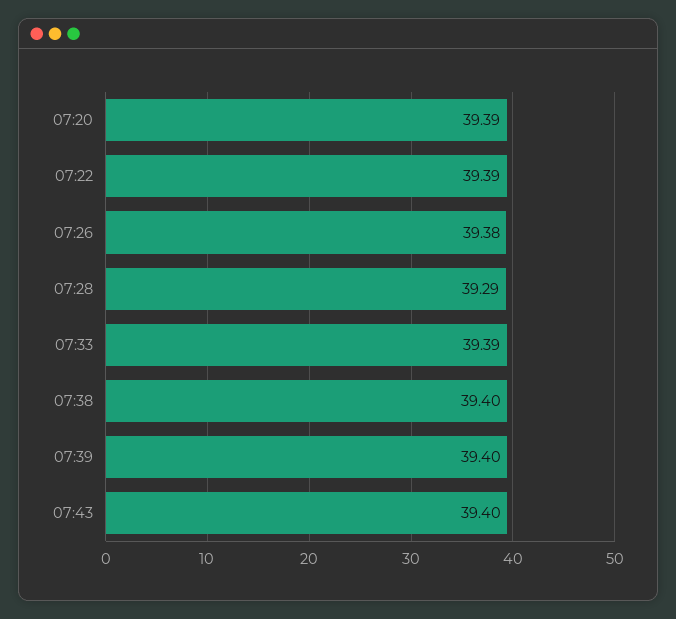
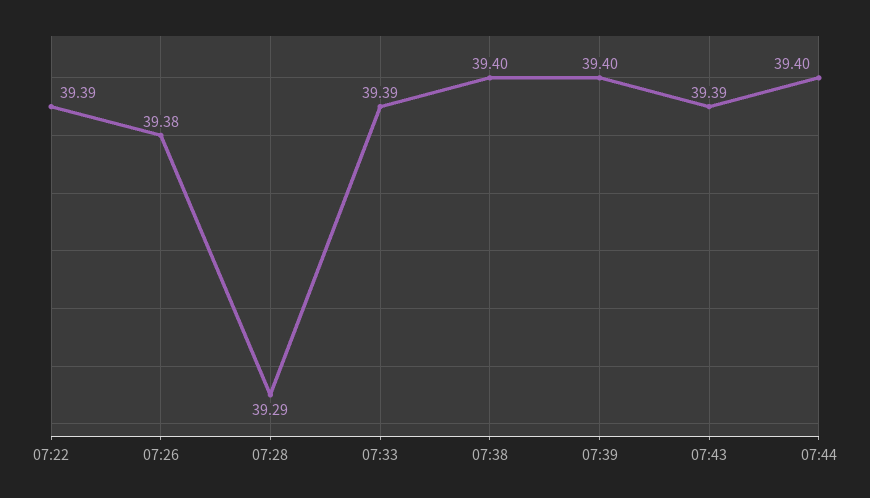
07:20: 39.39 -> none
07:43: 39.4 -> 39.39
07:44: none -> 39.4

